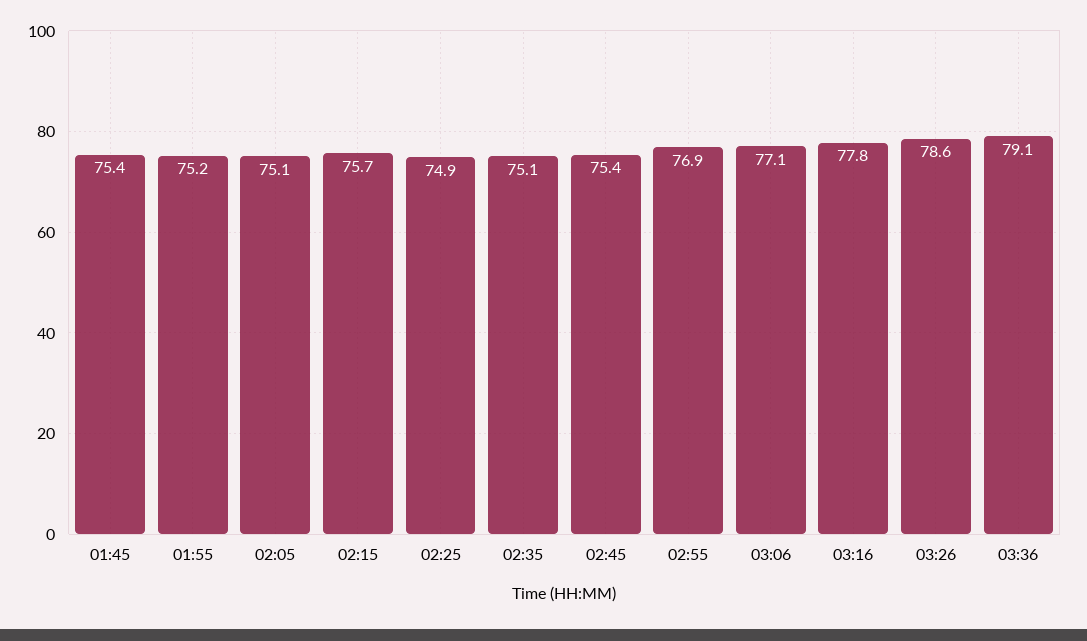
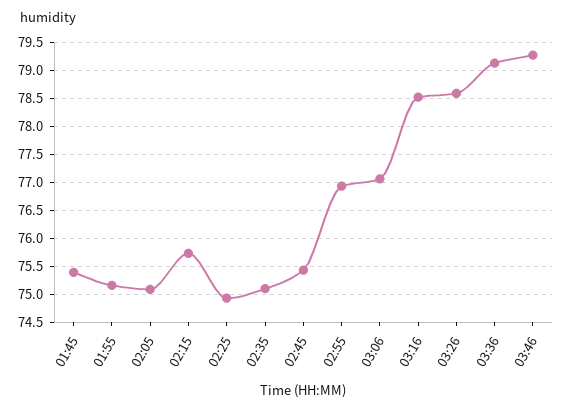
03:16: 77.8 -> 78.5
03:46: none -> 79.25

